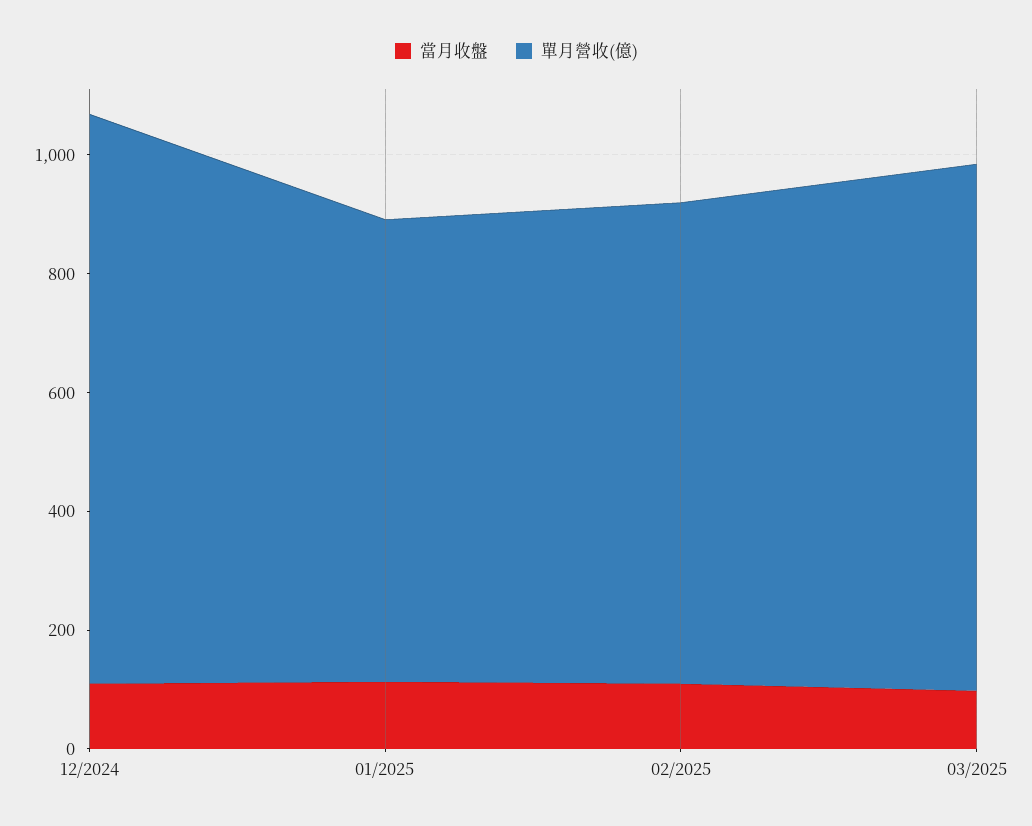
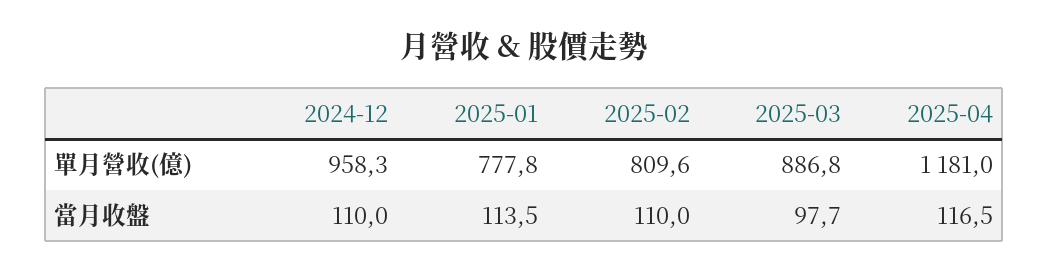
單月營收(億), 2025-04: none -> 1181
當月收盤, 2025-04: none -> 116.5

